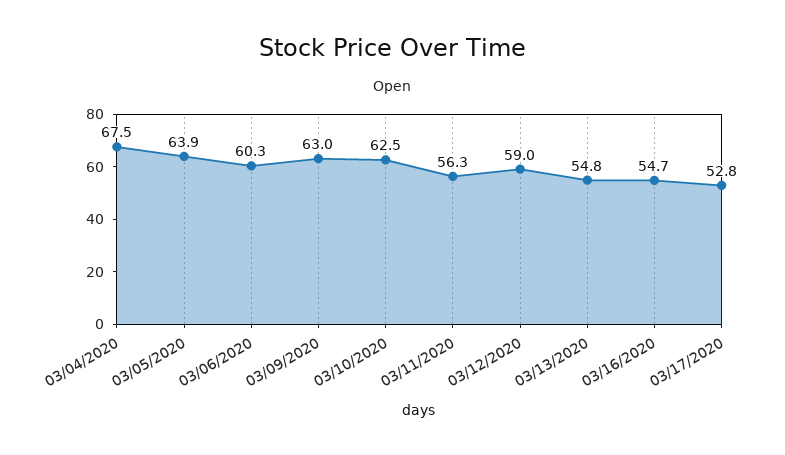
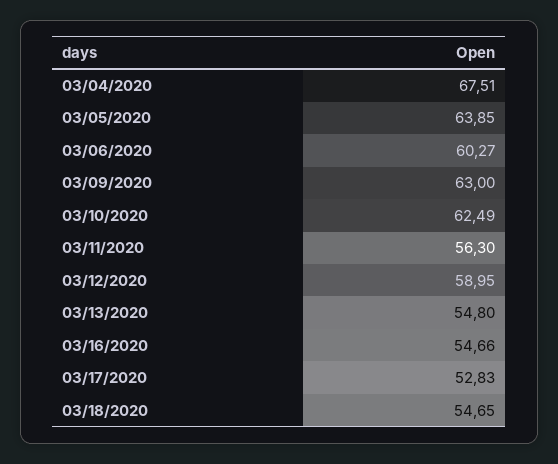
03/18/2020: none -> 54.65

